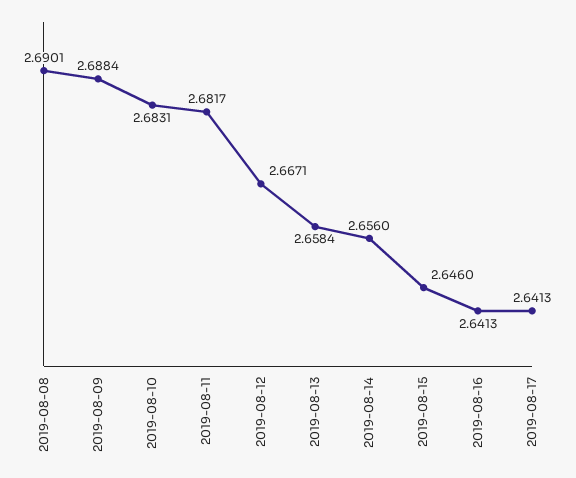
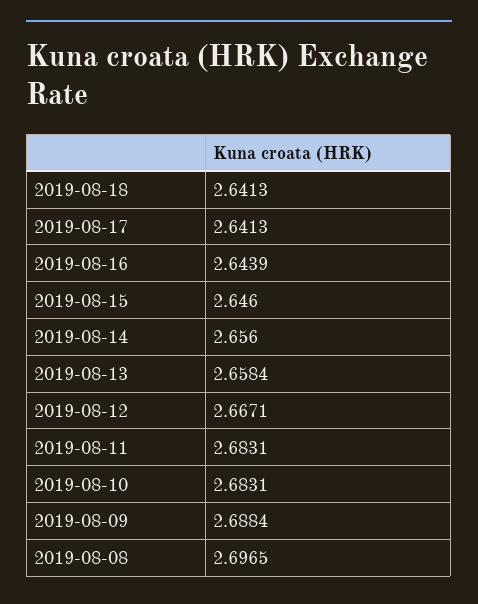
2019-08-08: 2.6901 -> 2.6965
2019-08-11: 2.6817 -> 2.6831
2019-08-16: 2.6413 -> 2.6439
2019-08-18: none -> 2.6413

